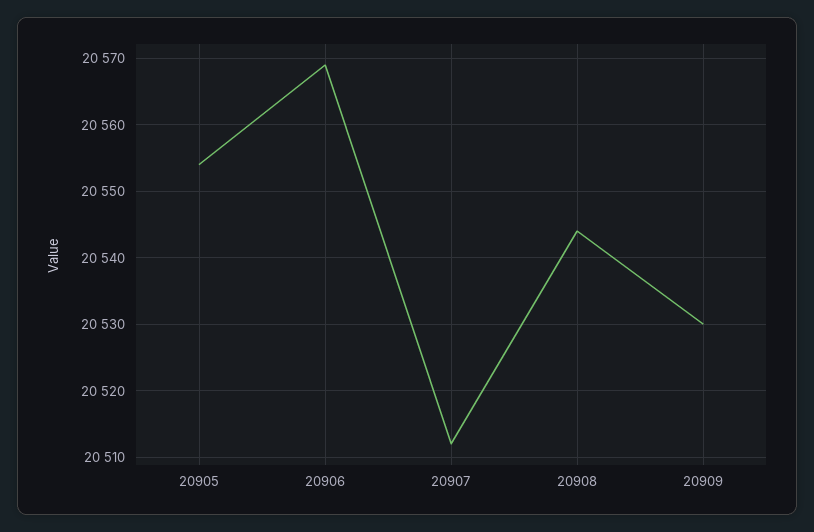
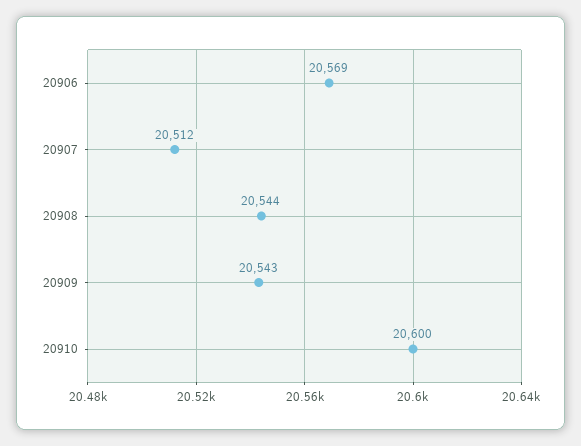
20905: 20554 -> none
20909: 20530 -> 20543
20910: none -> 20600

